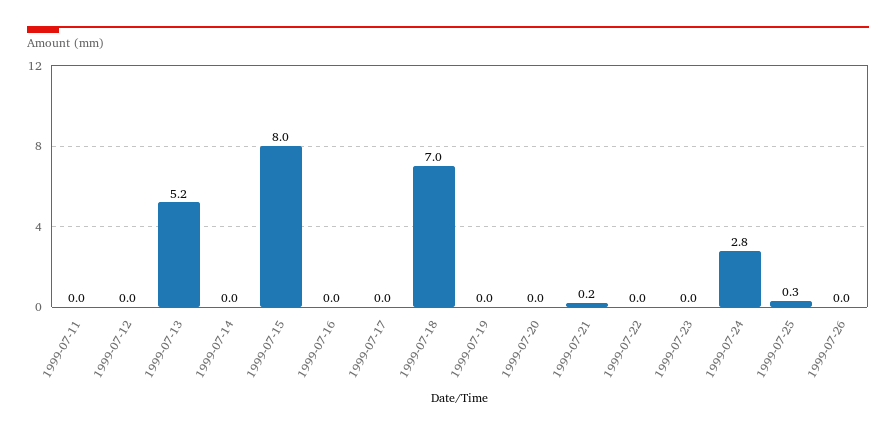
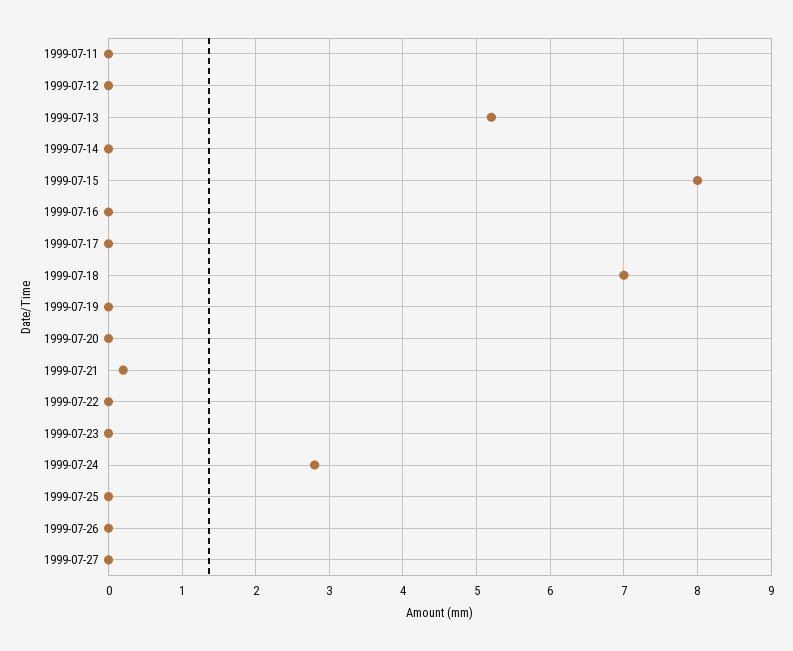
1999-07-25: 0.3 -> 0
1999-07-27: none -> 0

